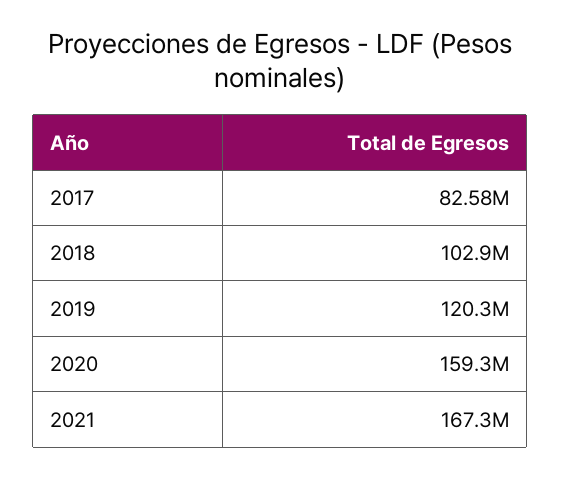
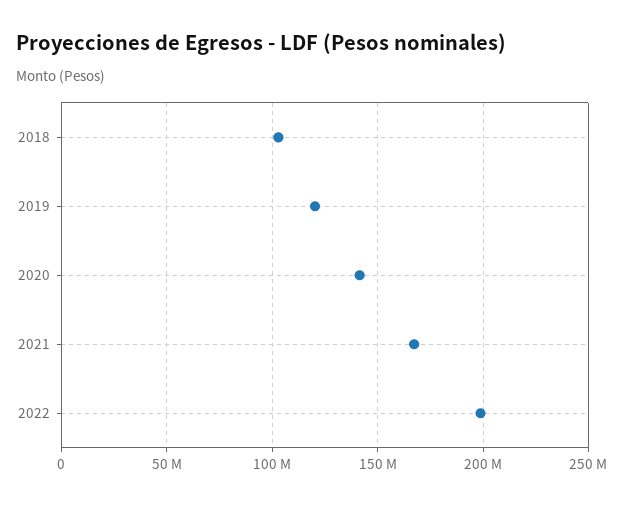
2017: 82580000 -> none
2020: 159300000 -> 140000000
2022: none -> 200000000

